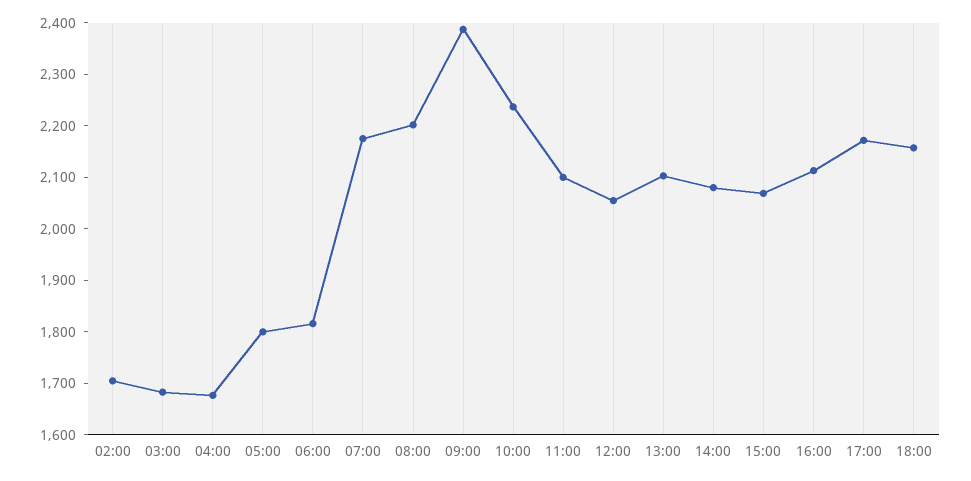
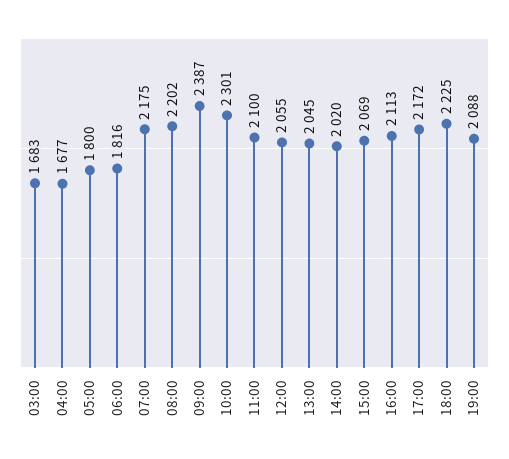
02:00: 1700 -> none
10:00: 2240 -> 2301
13:00: 2100 -> 2045
14:00: 2080 -> 2020
18:00: 2160 -> 2225
19:00: none -> 2088

